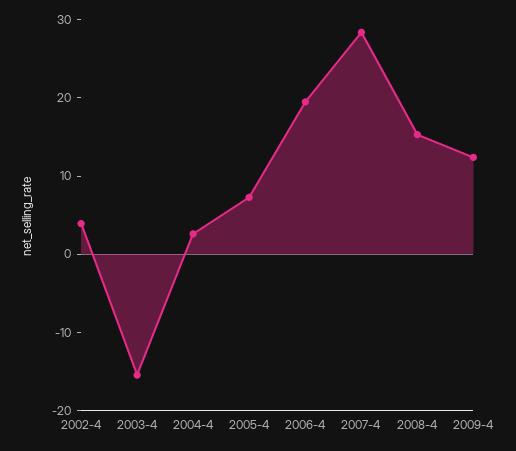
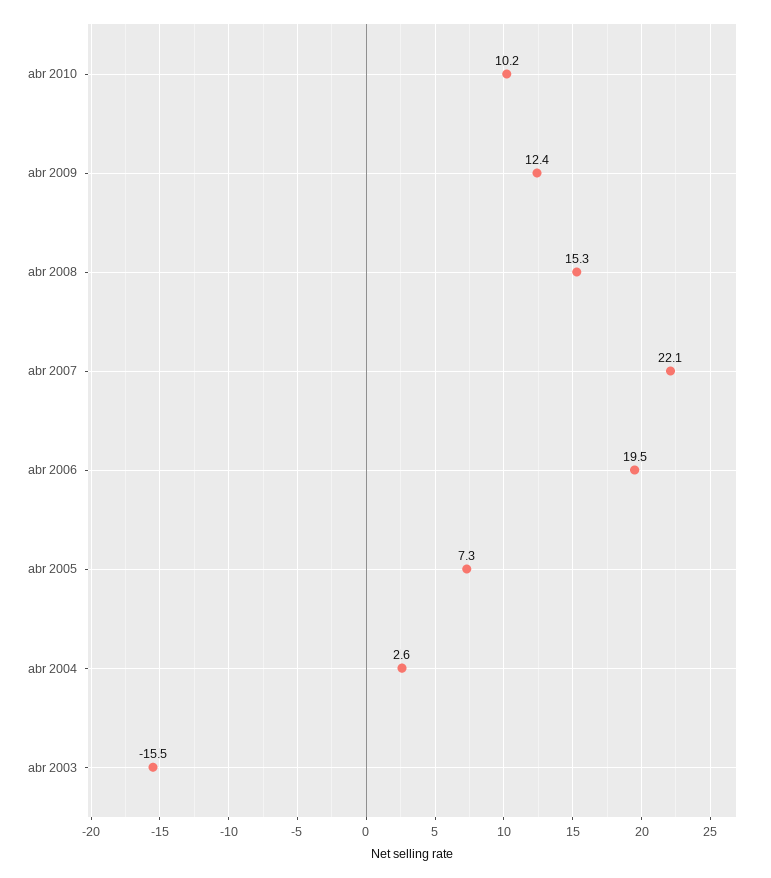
2002-4: 4 -> none
2007-4: 28 -> 22.1
abr 2010: none -> 10.2

